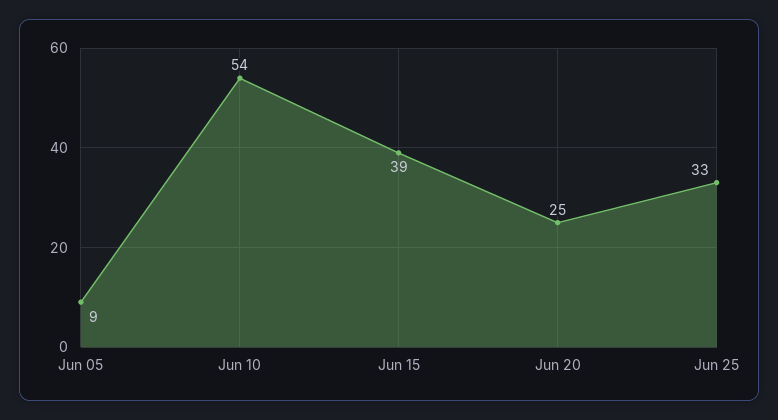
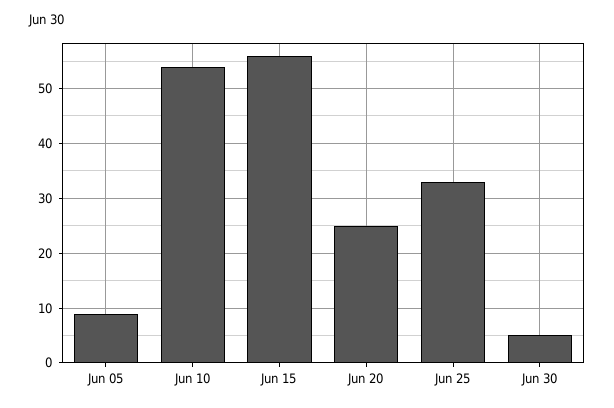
Jun 15: 39 -> 55
Jun 30: none -> 5

